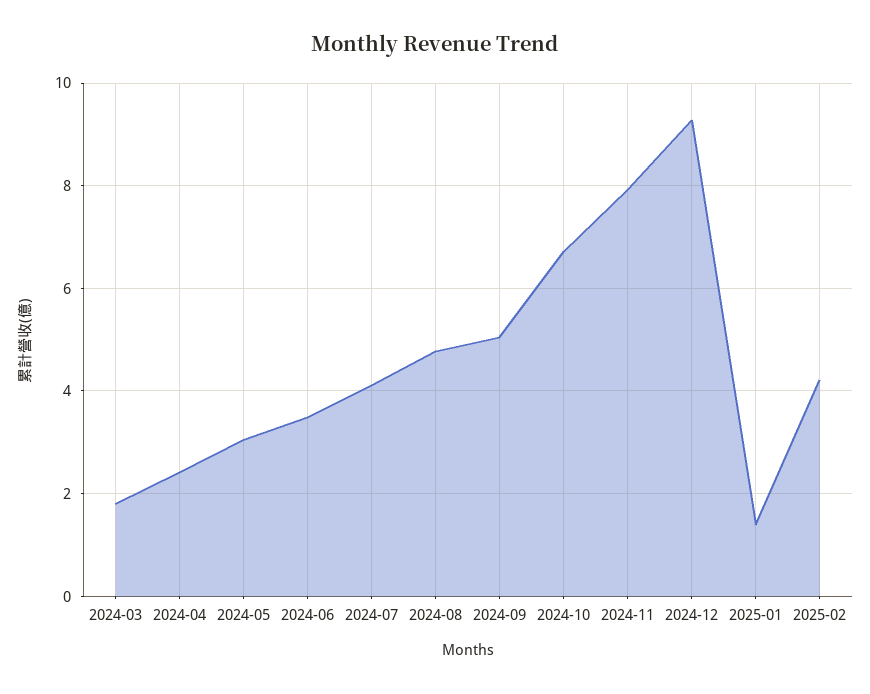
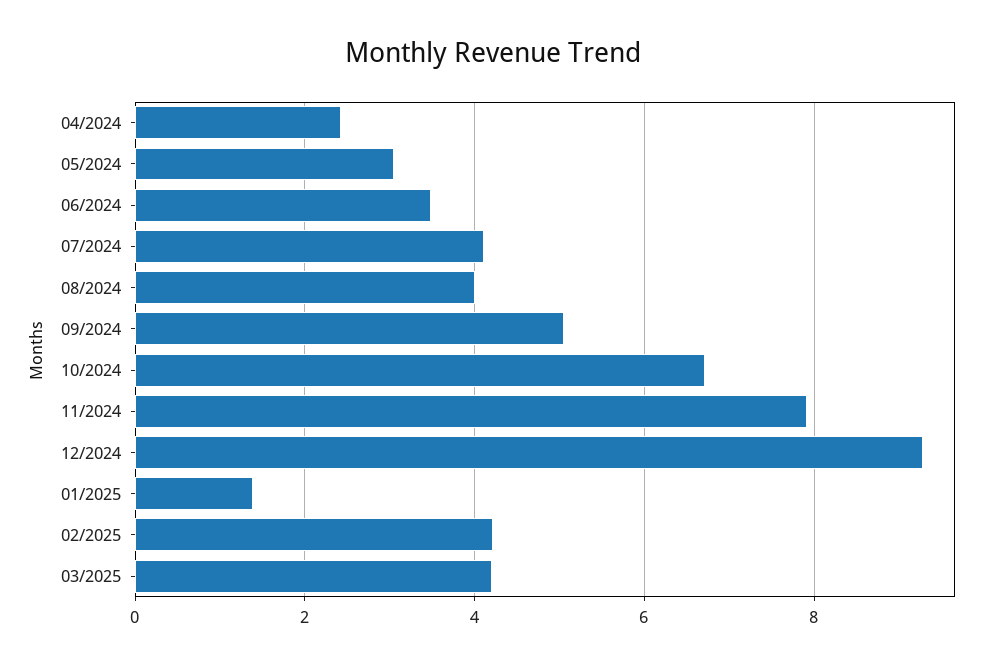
2024-03: 1.8 -> none
2024-08: 4.8 -> 4
03/2025: none -> 4.2

